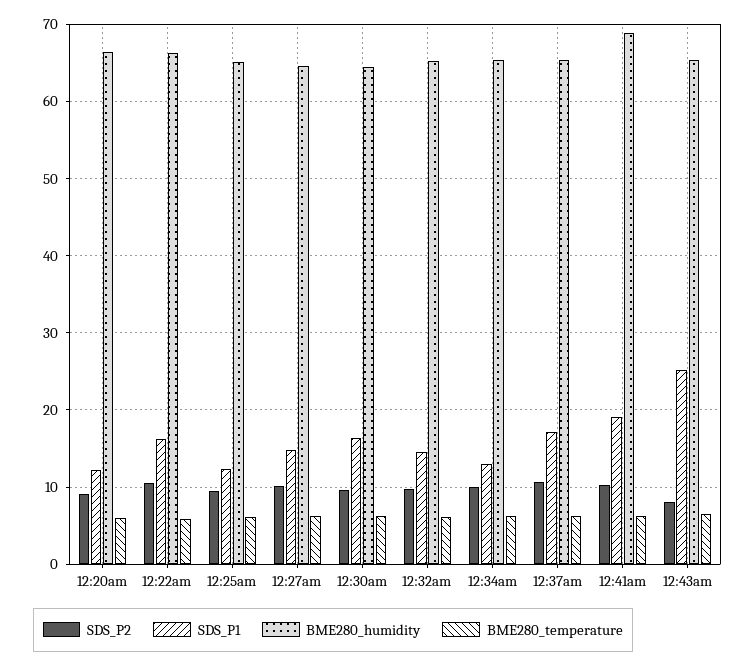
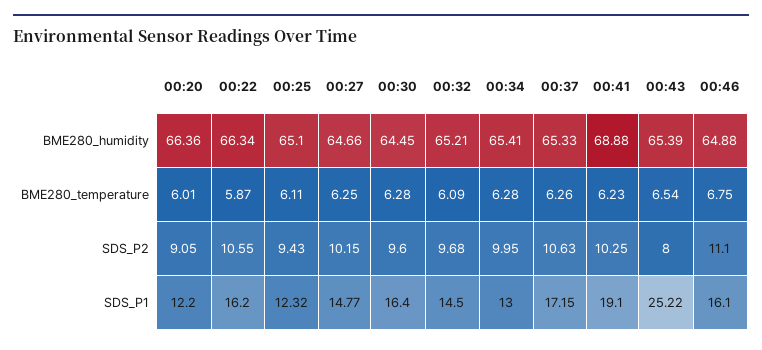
BME280_humidity, 00:46: none -> 64.88
BME280_temperature, 00:46: none -> 6.75
SDS_P2, 00:46: none -> 11.1
SDS_P1, 00:46: none -> 16.1

